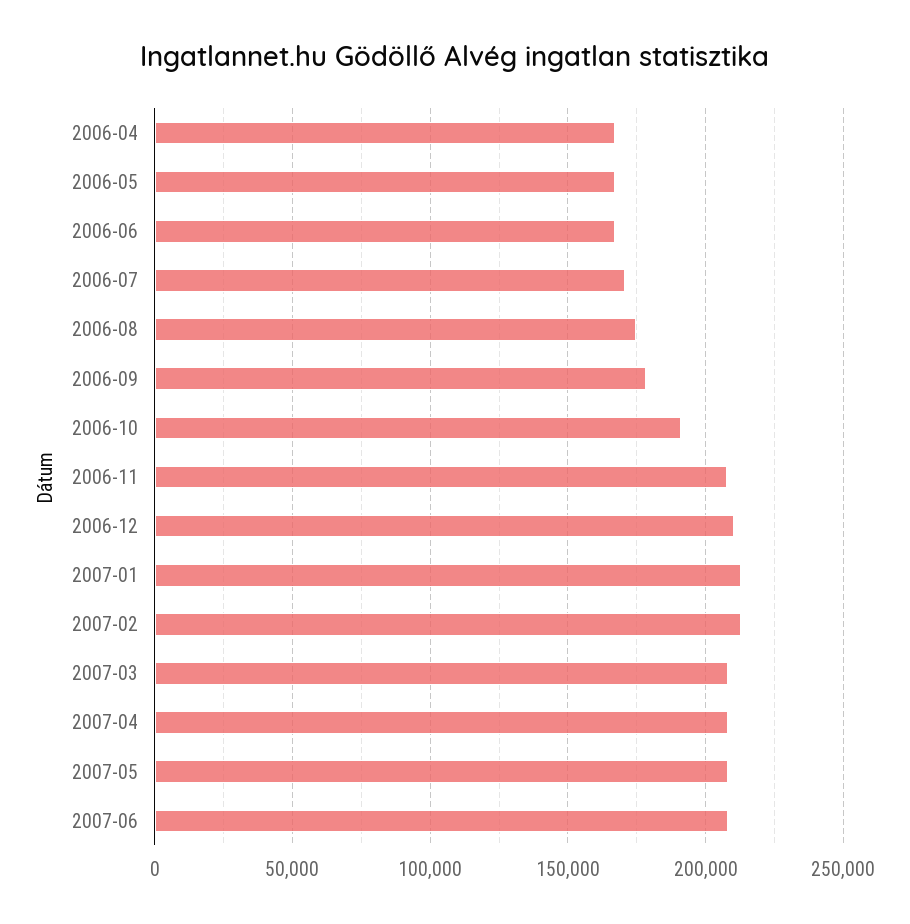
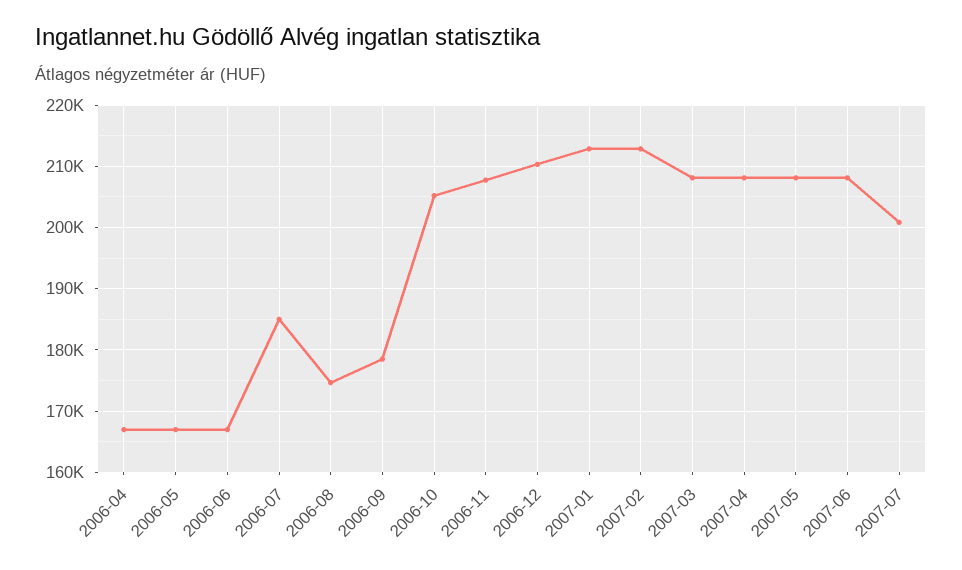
2006-07: 170000 -> 185000
2006-10: 190000 -> 205000
2007-07: none -> 201000

